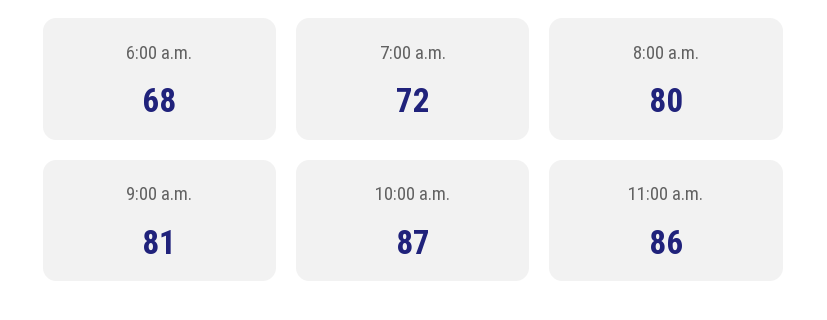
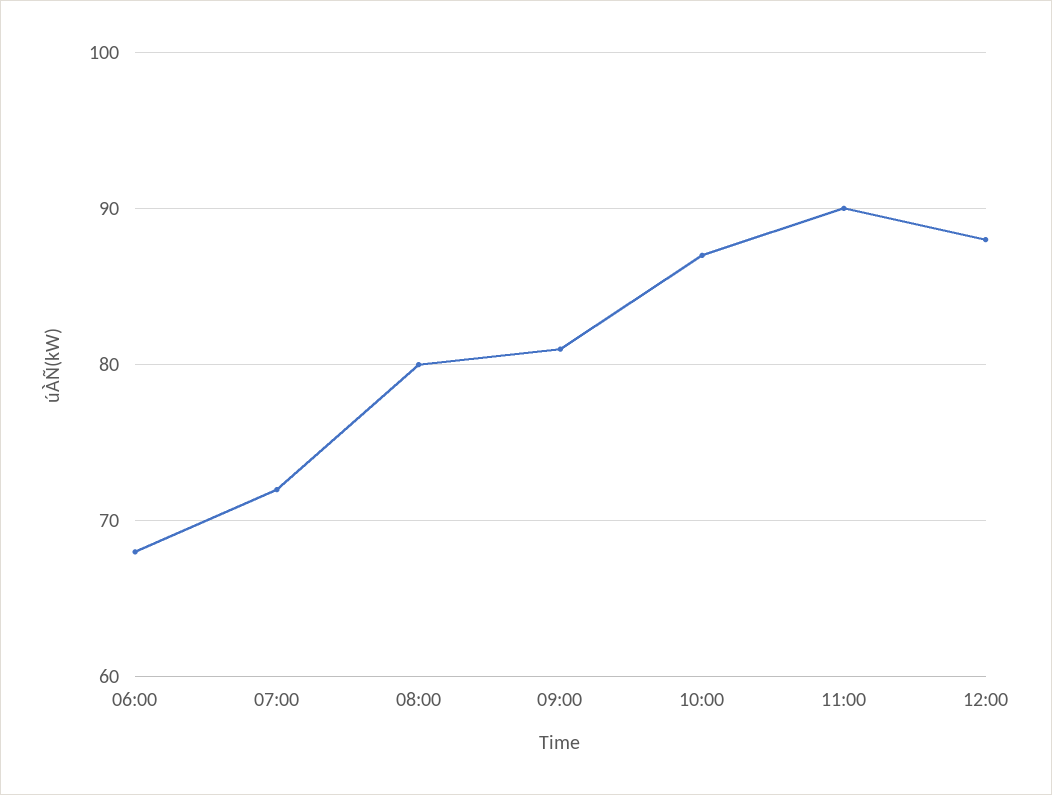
11:00 a.m.: 86 -> 90
12:00: none -> 88

